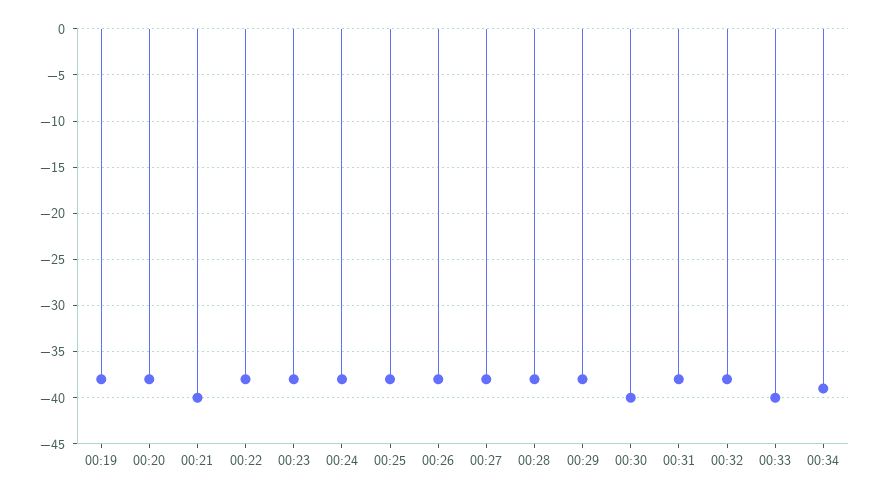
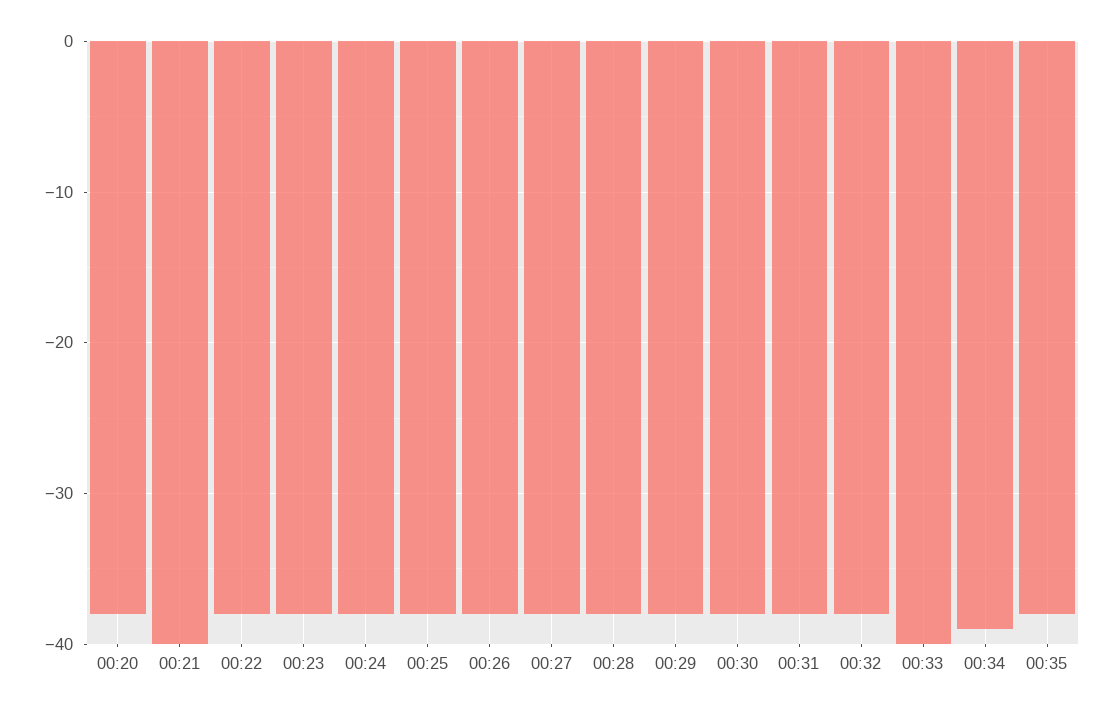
00:19: -38 -> none
00:30: -40 -> -38
00:35: none -> -38

